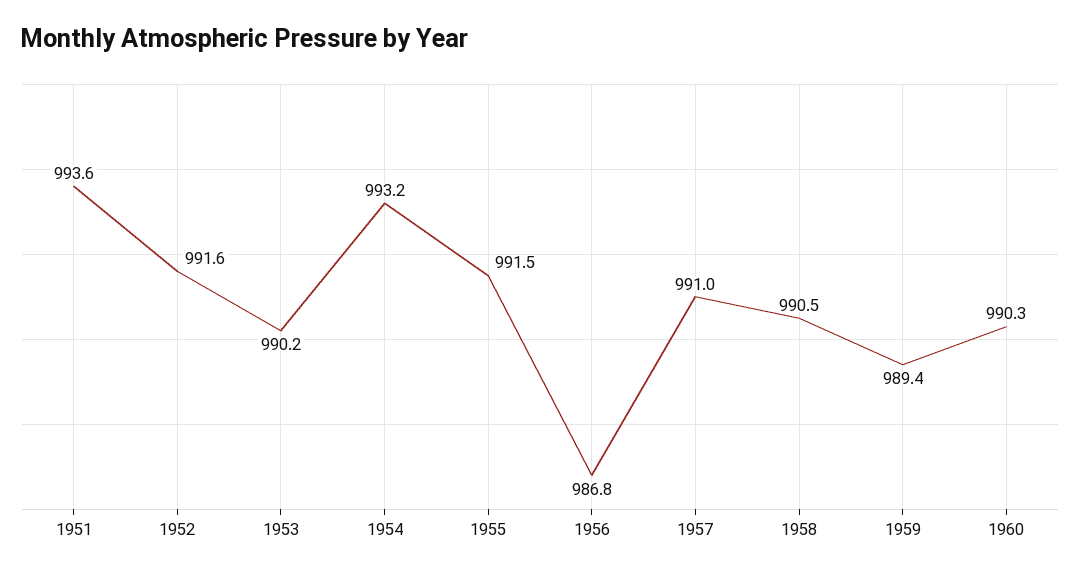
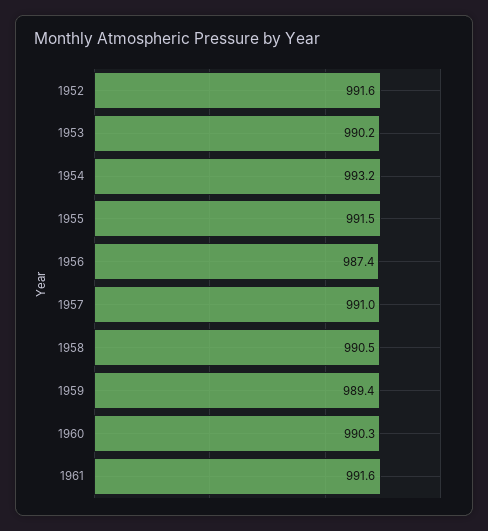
1951: 993.6 -> none
1956: 986.8 -> 987.4
1961: none -> 991.6

